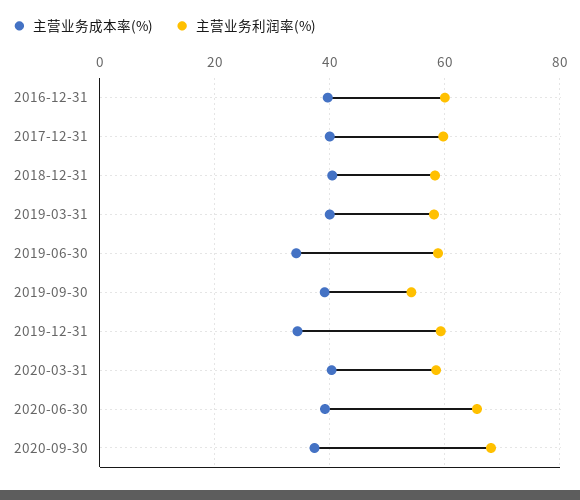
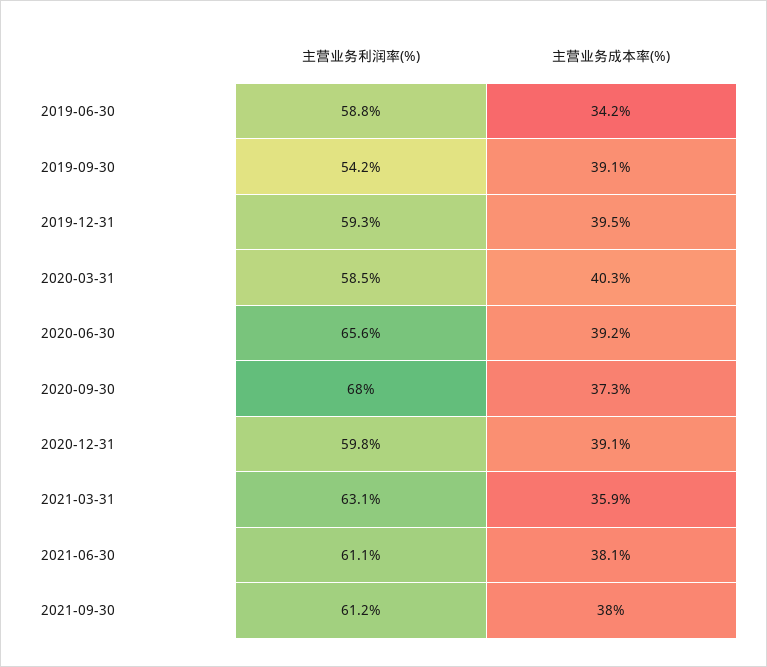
主营业务成本率(%), 2016-12-31: 40 -> none
主营业务利润率(%), 2016-12-31: 60 -> none
主营业务成本率(%), 2017-12-31: 40 -> none
主营业务利润率(%), 2017-12-31: 60 -> none
主营业务成本率(%), 2018-12-31: 40 -> none
主营业务利润率(%), 2018-12-31: 58 -> none
主营业务成本率(%), 2019-03-31: 40 -> none
主营业务利润率(%), 2019-03-31: 58 -> none
主营业务成本率(%), 2019-12-31: 34 -> 39.5
主营业务利润率(%), 2020-12-31: none -> 59.8
主营业务成本率(%), 2020-12-31: none -> 39.1
主营业务利润率(%), 2021-03-31: none -> 63.1
主营业务成本率(%), 2021-03-31: none -> 35.9
主营业务利润率(%), 2021-06-30: none -> 61.1
主营业务成本率(%), 2021-06-30: none -> 38.1
主营业务利润率(%), 2021-09-30: none -> 61.2
主营业务成本率(%), 2021-09-30: none -> 38

